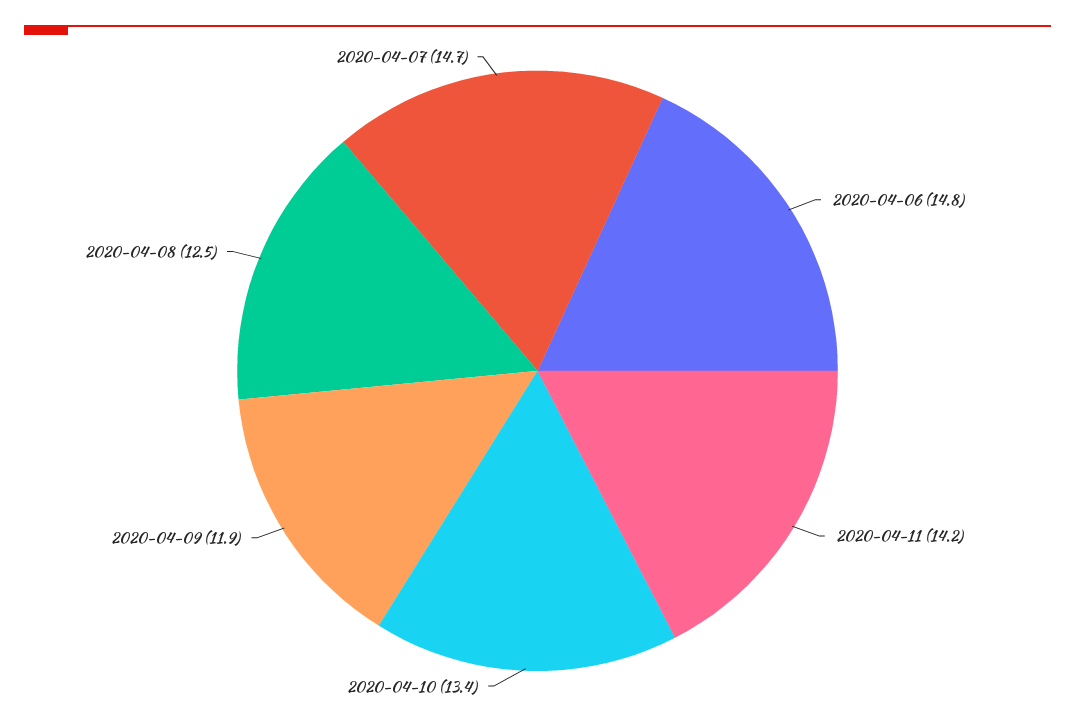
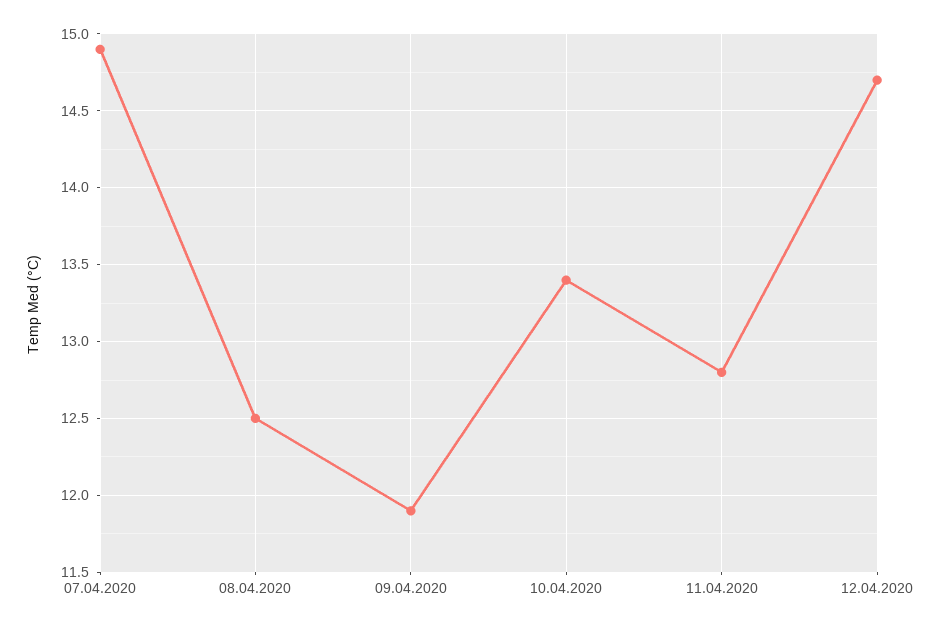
2020-04-06: 14.8 -> none
2020-04-11: 14.2 -> 12.8
2020-04-07: 14.7 -> 14.9
12.04.2020: none -> 14.7

